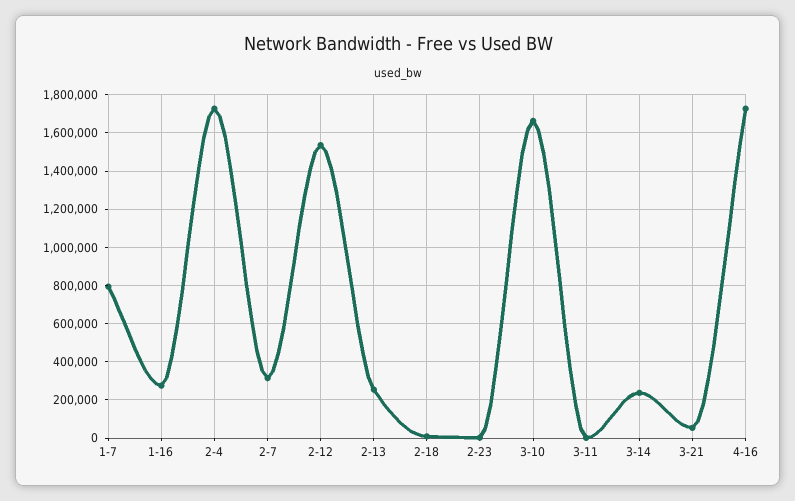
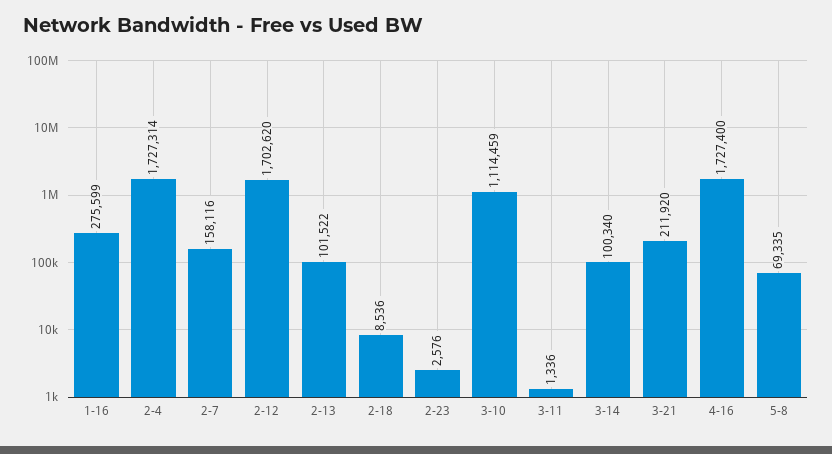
1-7: 800000 -> none
2-7: 300000 -> 158116
2-12: 1550000 -> 1702620
2-13: 250000 -> 101522
3-10: 1650000 -> 1114459
3-14: 250000 -> 100340
3-21: 50000 -> 211920
5-8: none -> 69335

